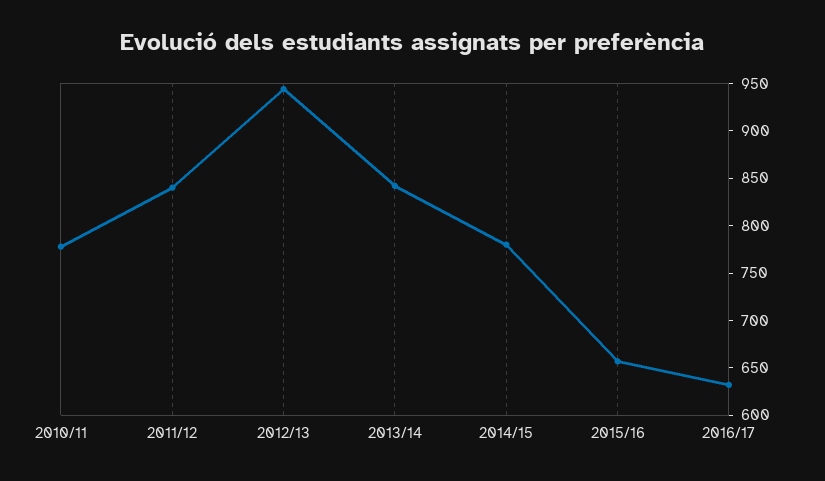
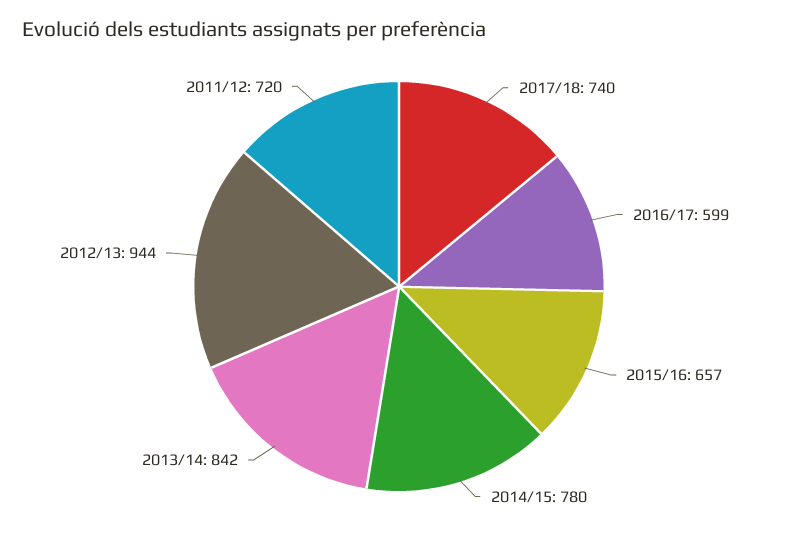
2010/11: 780 -> none
2011/12: 840 -> 720
2016/17: 630 -> 599
2017/18: none -> 740

